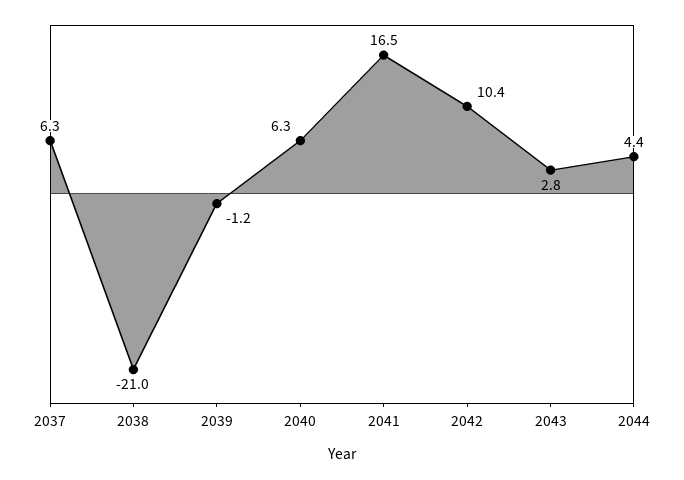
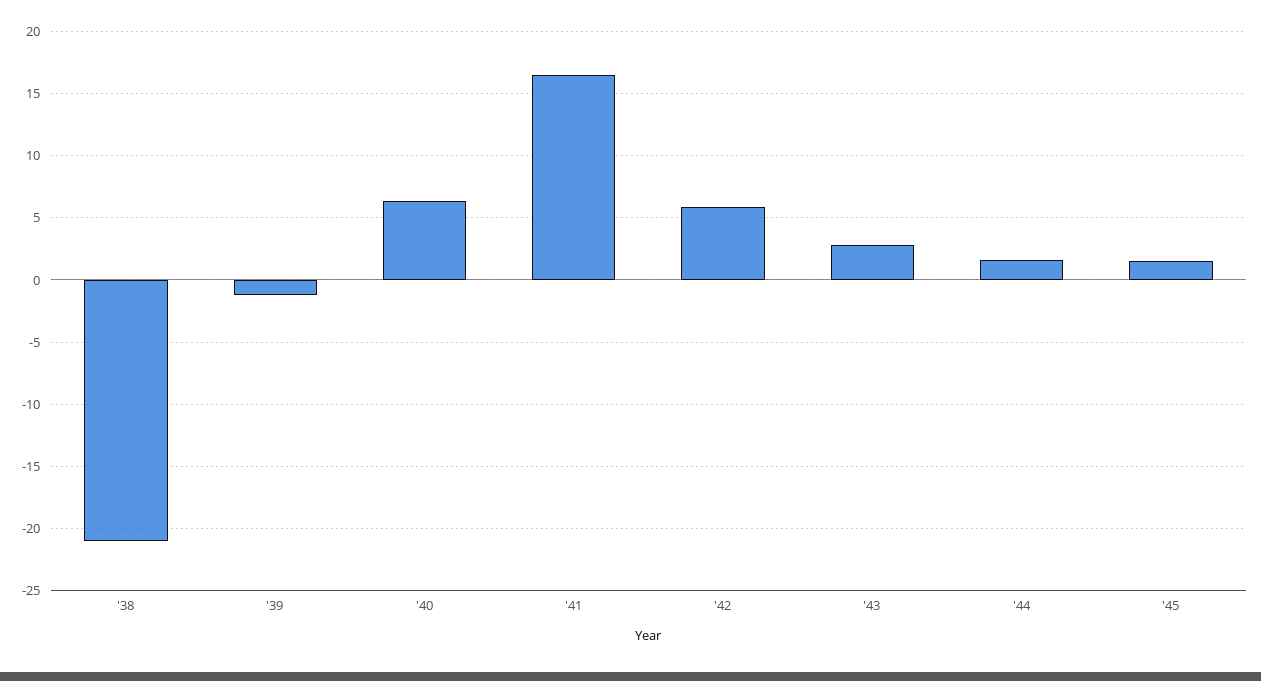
2037: 6.3 -> none
2042: 10.4 -> 6
2044: 4.4 -> 1.5
'45: none -> 1.5

